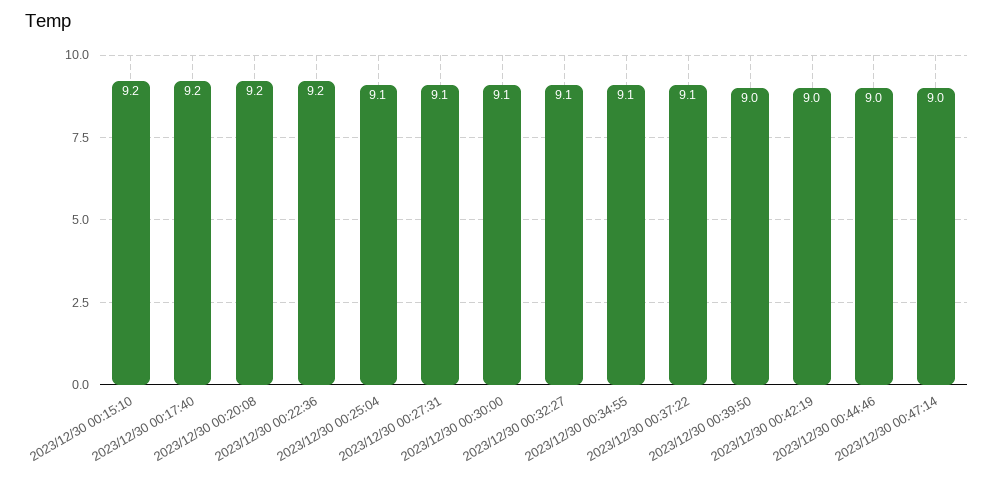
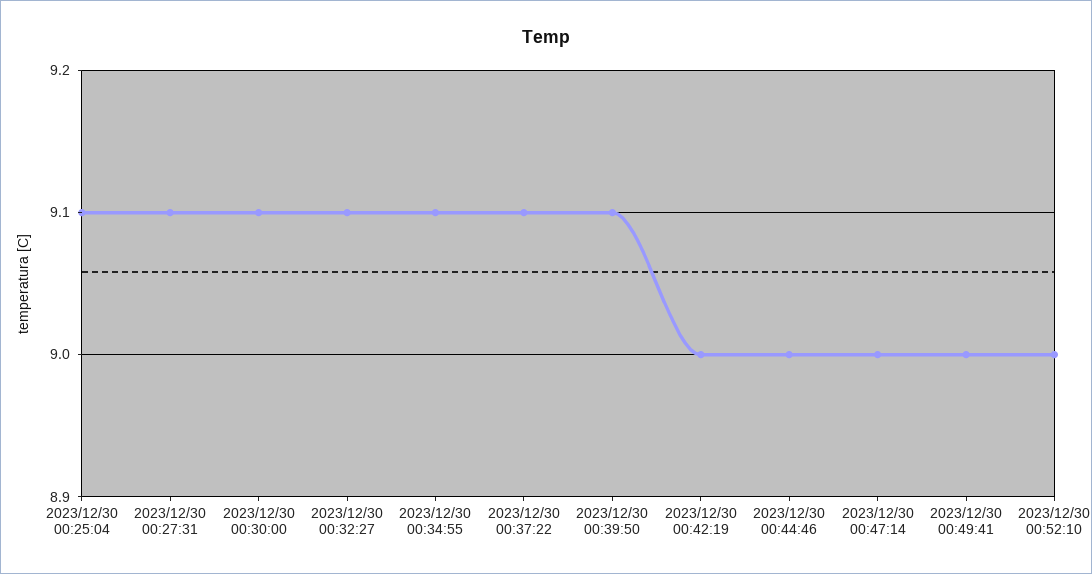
2023/12/30 00:15:10: 9.2 -> none
2023/12/30 00:17:40: 9.2 -> none
2023/12/30 00:20:08: 9.2 -> none
2023/12/30 00:22:36: 9.2 -> none
2023/12/30 00:39:50: 9 -> 9.1
2023/12/30 00:49:41: none -> 9
2023/12/30 00:52:10: none -> 9

